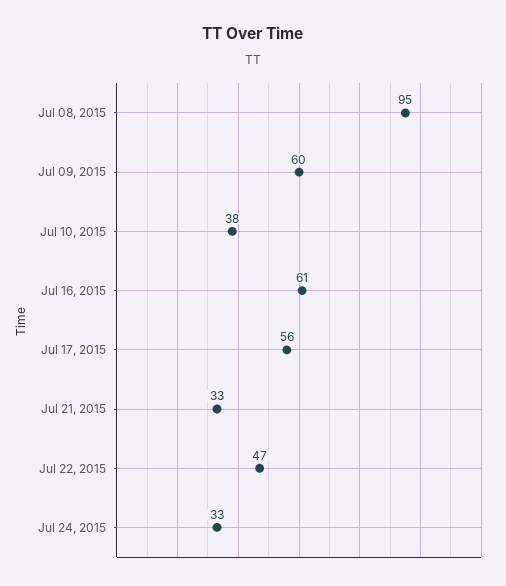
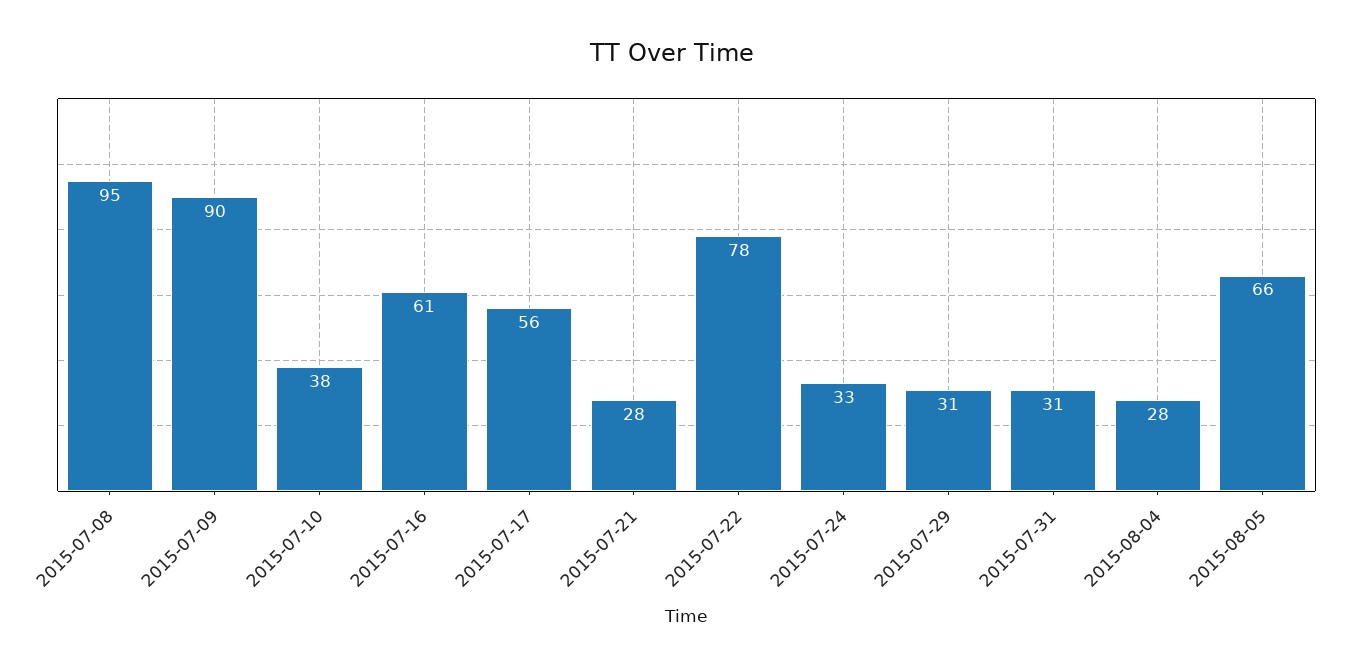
Jul 09, 2015: 60 -> 90
Jul 21, 2015: 33 -> 28
Jul 22, 2015: 47 -> 78
2015-07-29: none -> 31
2015-07-31: none -> 31
2015-08-04: none -> 28
2015-08-05: none -> 66

